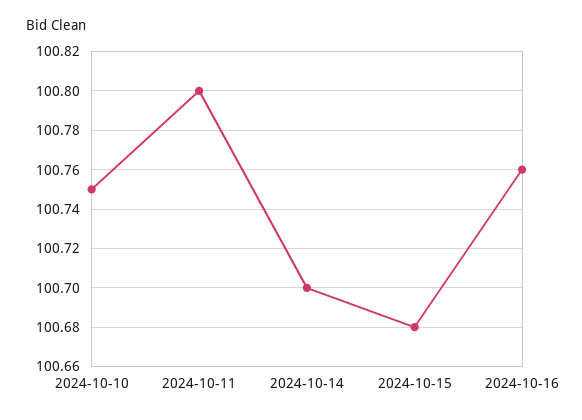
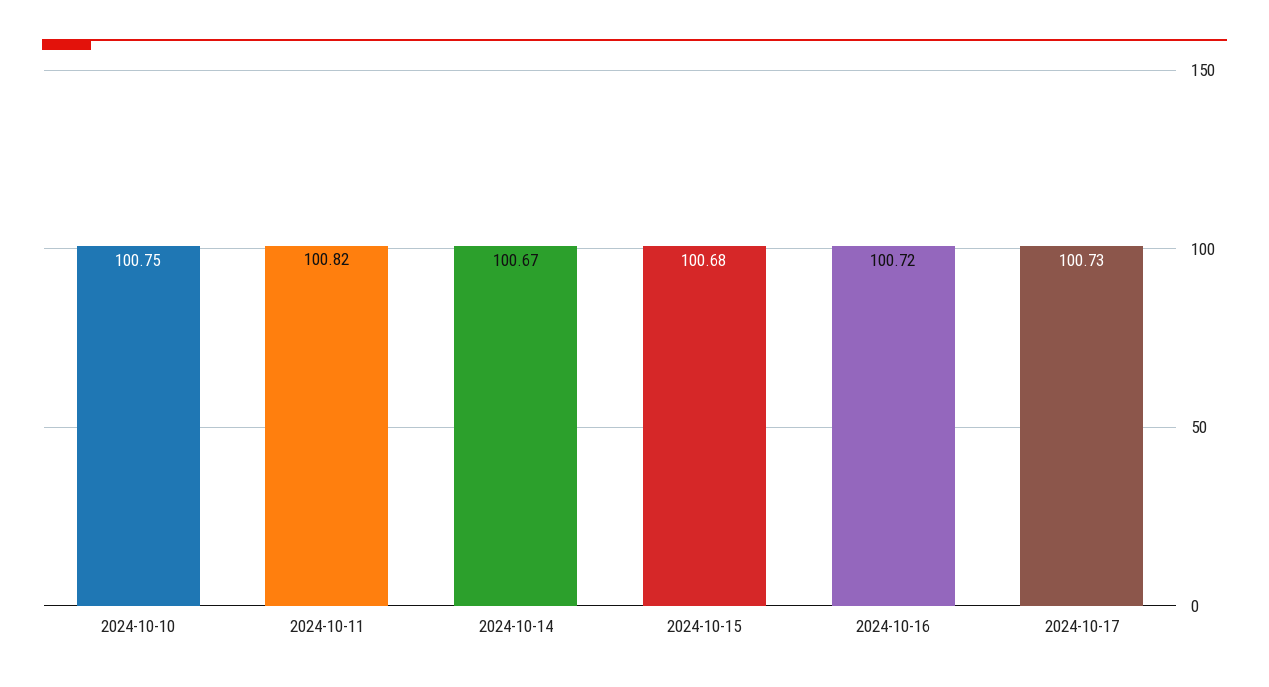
2024-10-11: 100.8 -> 100.82
2024-10-14: 100.7 -> 100.67
2024-10-16: 100.76 -> 100.72
2024-10-17: none -> 100.73

